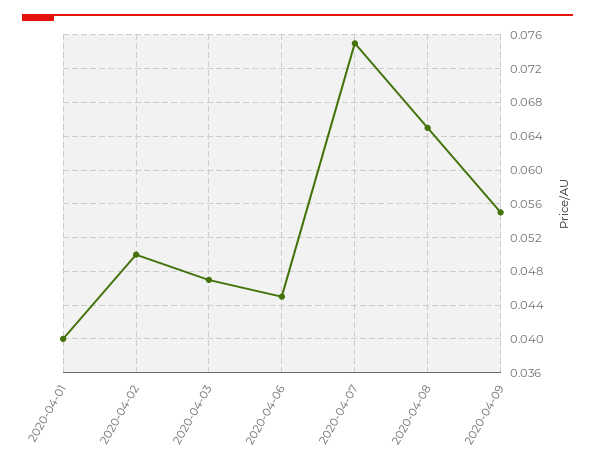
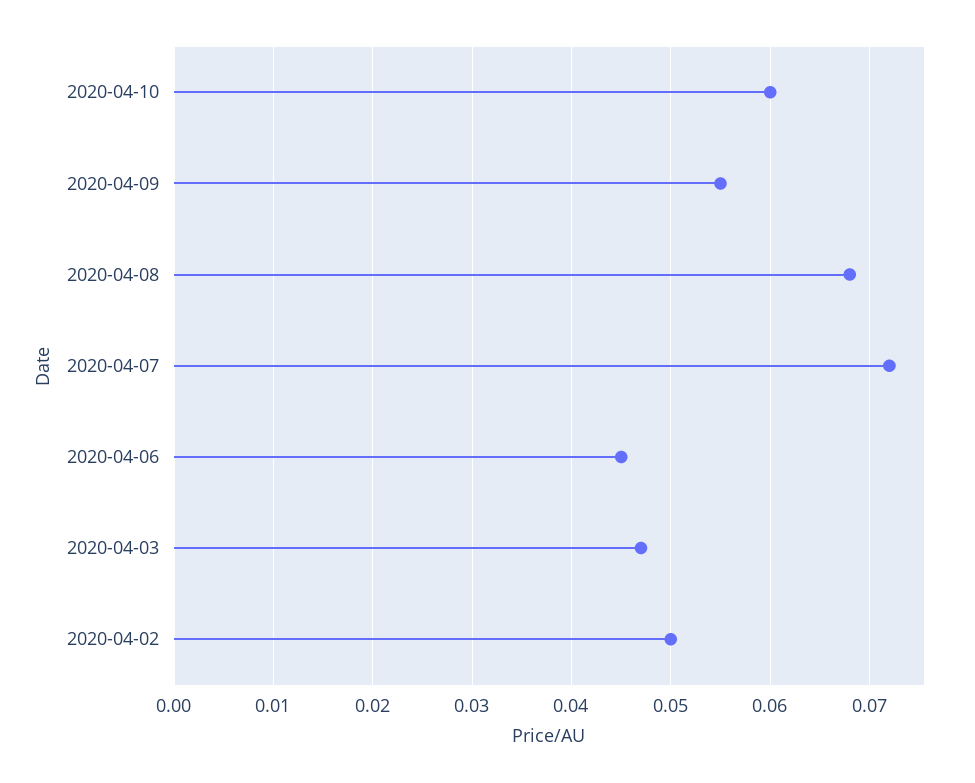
2020-04-01: 0.04 -> none
2020-04-07: 0.075 -> 0.072
2020-04-08: 0.065 -> 0.068
2020-04-10: none -> 0.06

